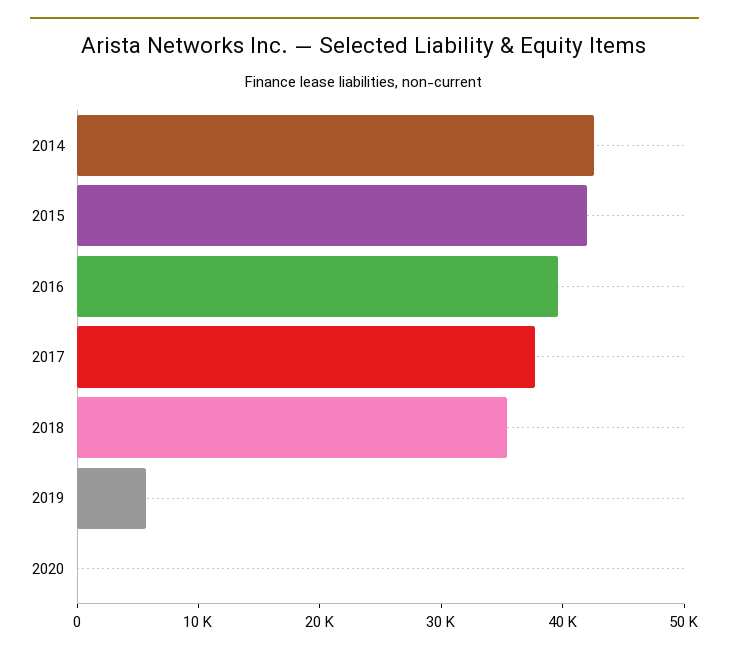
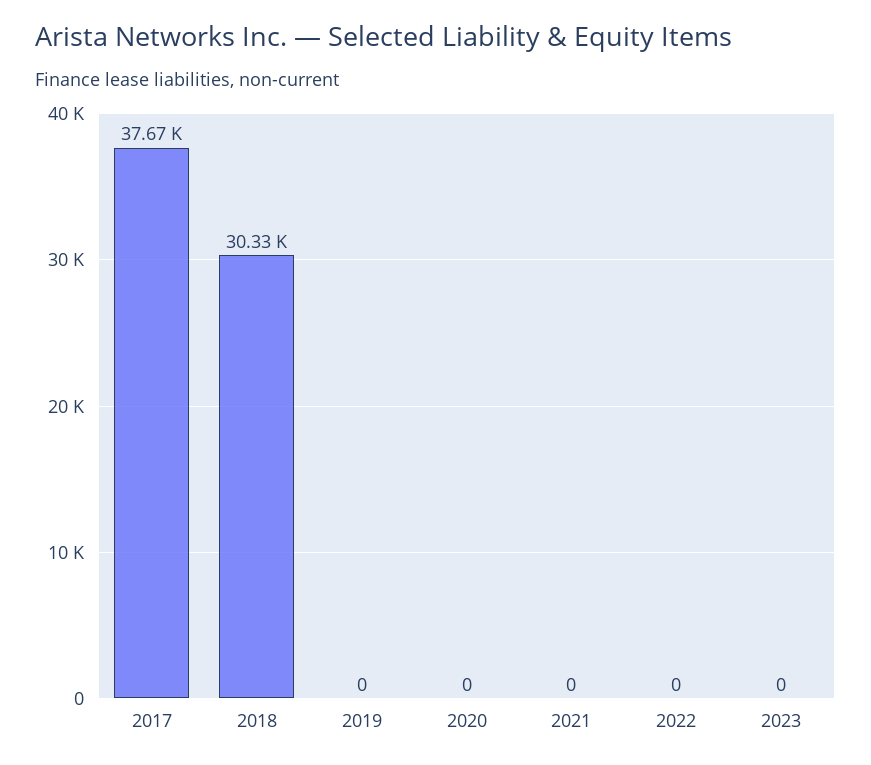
2014: 42000 -> none
2015: 42000 -> none
2016: 40000 -> none
2018: 36000 -> 30330
2019: 6000 -> 0
2021: none -> 0
2022: none -> 0
2023: none -> 0

